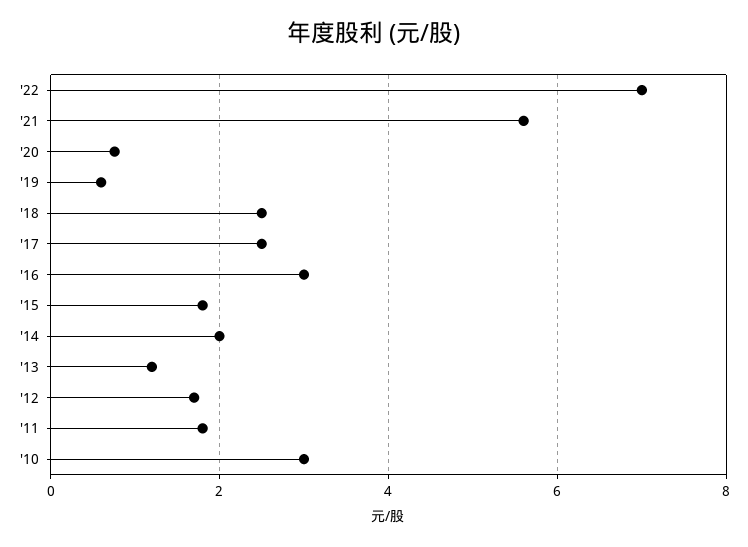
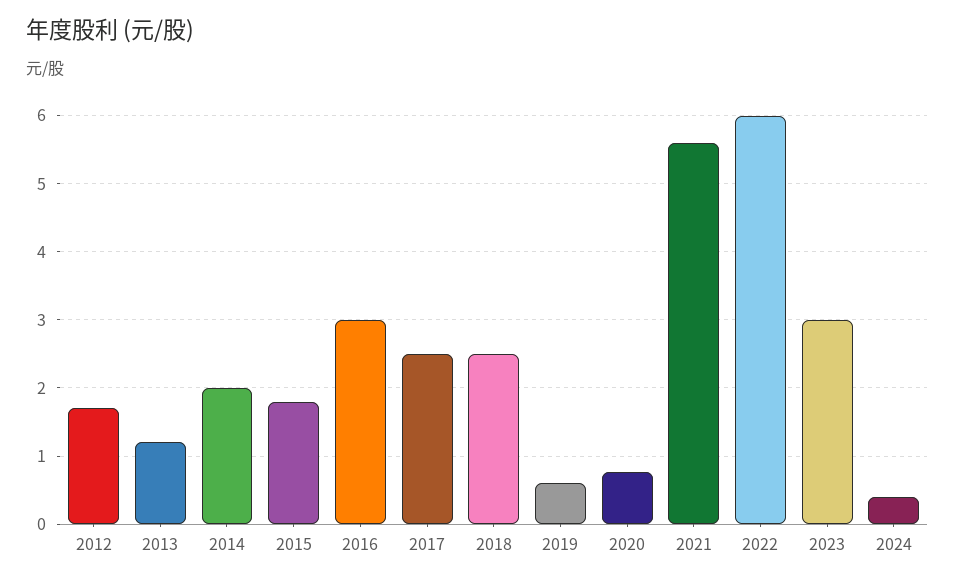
'22: 7 -> 6
'11: 1.8 -> none
'10: 3 -> none
2023: none -> 3
2024: none -> 0.4

